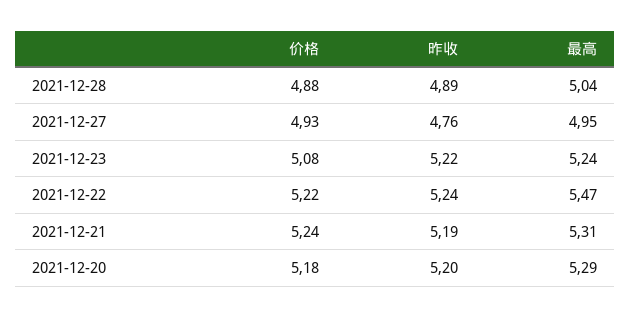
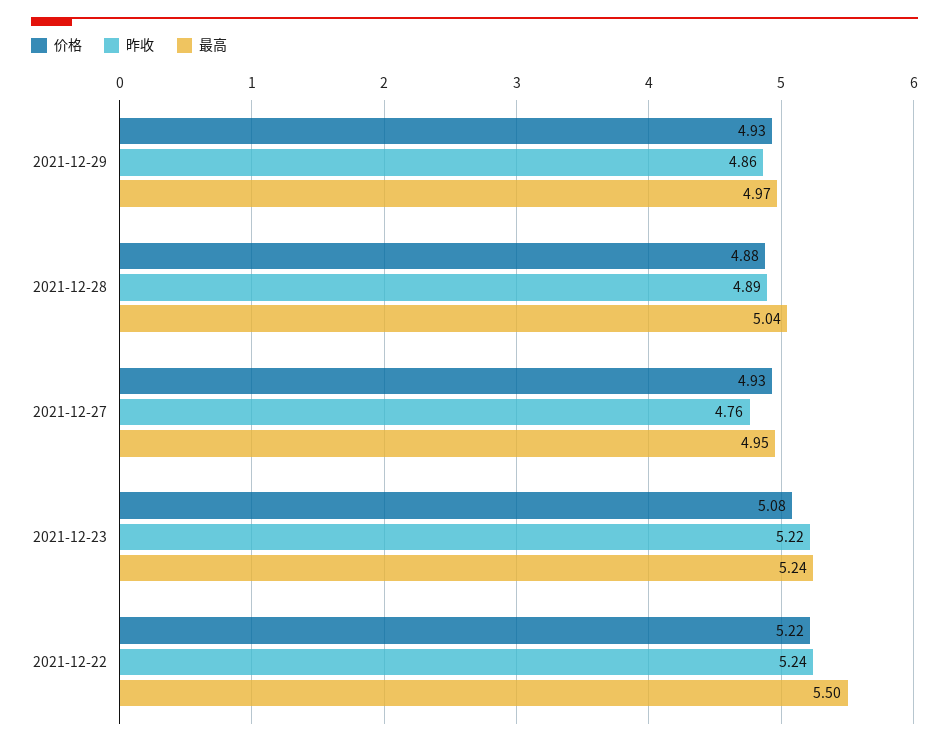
最高, 2021-12-22: 5.47 -> 5.5
价格, 2021-12-21: 5.24 -> none
昨收, 2021-12-21: 5.19 -> none
最高, 2021-12-21: 5.31 -> none
价格, 2021-12-20: 5.18 -> none
昨收, 2021-12-20: 5.2 -> none
最高, 2021-12-20: 5.29 -> none
价格, 2021-12-29: none -> 4.93
昨收, 2021-12-29: none -> 4.86
最高, 2021-12-29: none -> 4.97

